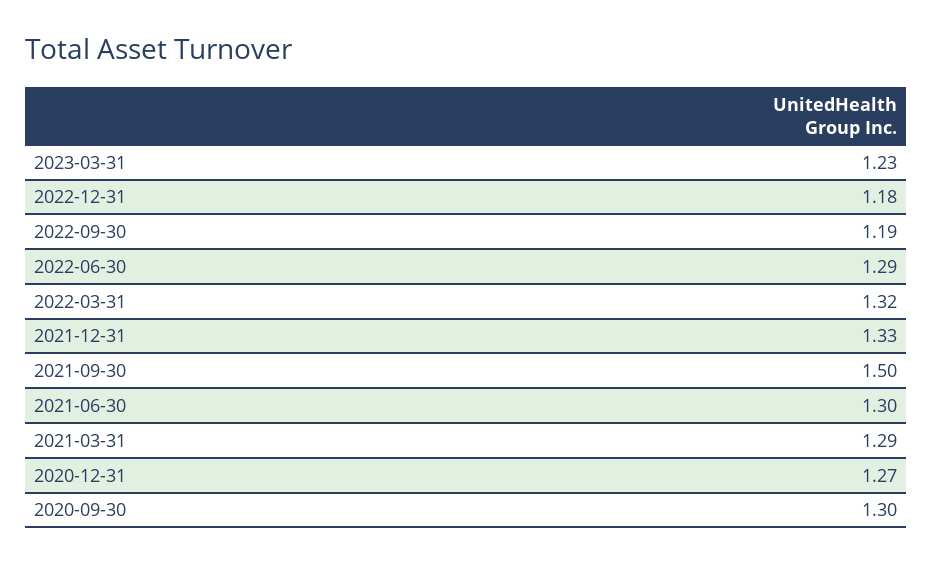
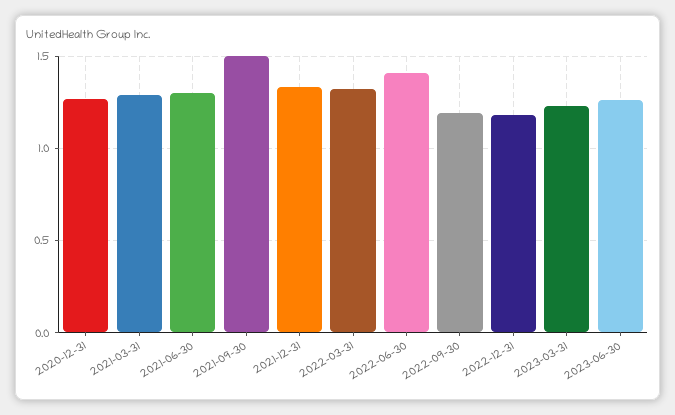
2022-06-30: 1.29 -> 1.4
2020-09-30: 1.3 -> none
2023-06-30: none -> 1.25

